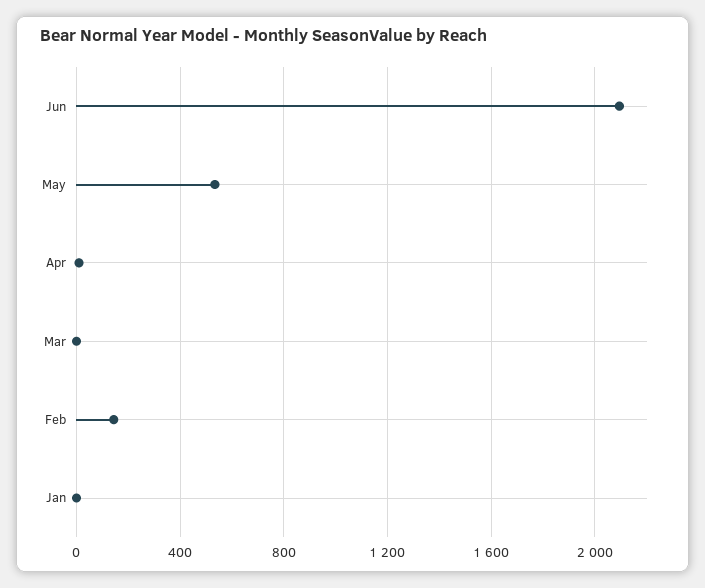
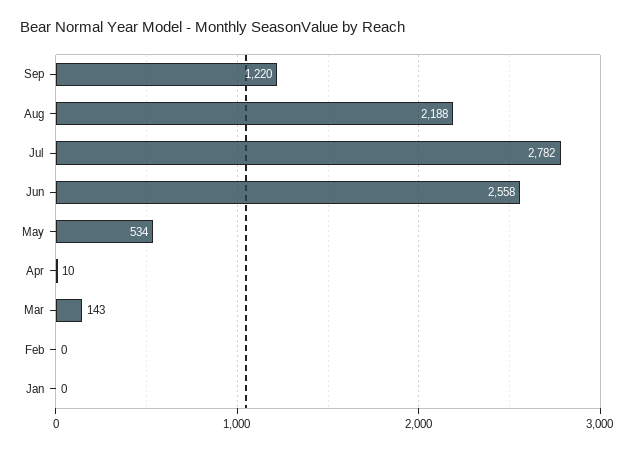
Jun: 2100 -> 2558
Mar: 0 -> 143
Feb: 150 -> 0
Sep: none -> 1220
Aug: none -> 2188
Jul: none -> 2782

